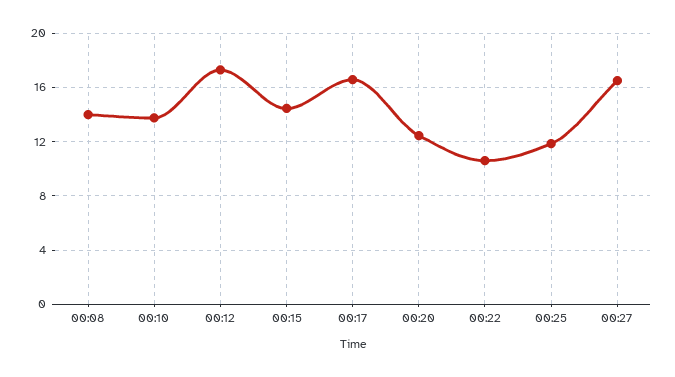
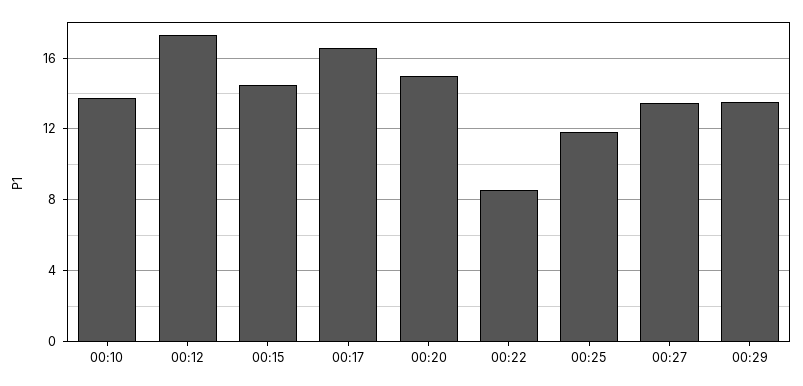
00:08: 14 -> none
00:20: 12.5 -> 15
00:22: 10.5 -> 8.5
00:27: 16.5 -> 13.5
00:29: none -> 13.5

